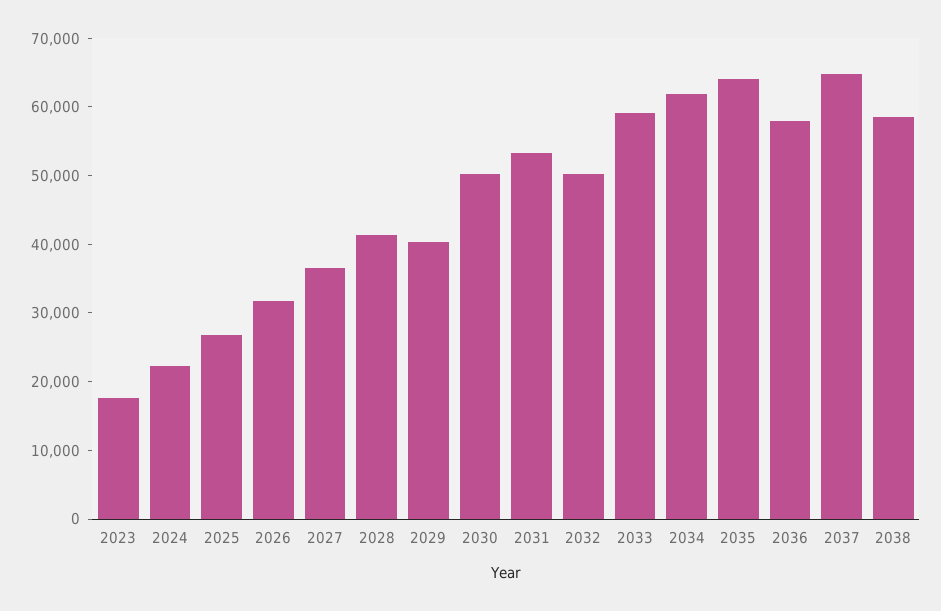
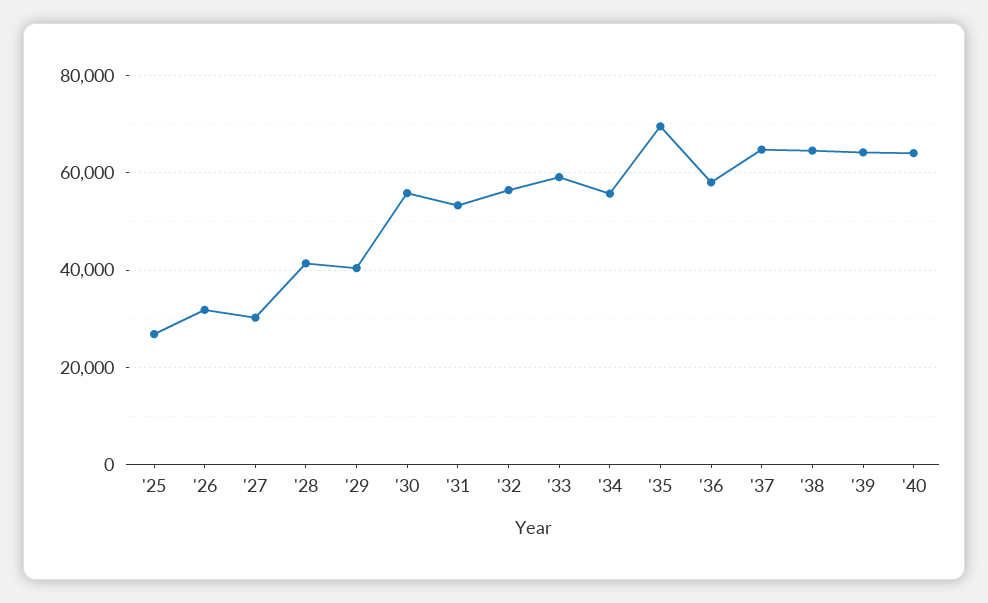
2023: 18000 -> none
2024: 22000 -> none
2027: 36000 -> 30000
2030: 50000 -> 56000
2032: 50000 -> 56000
2034: 62000 -> 56000
2035: 64000 -> 70000
2038: 58000 -> 64000
'39: none -> 64000
'40: none -> 64000

